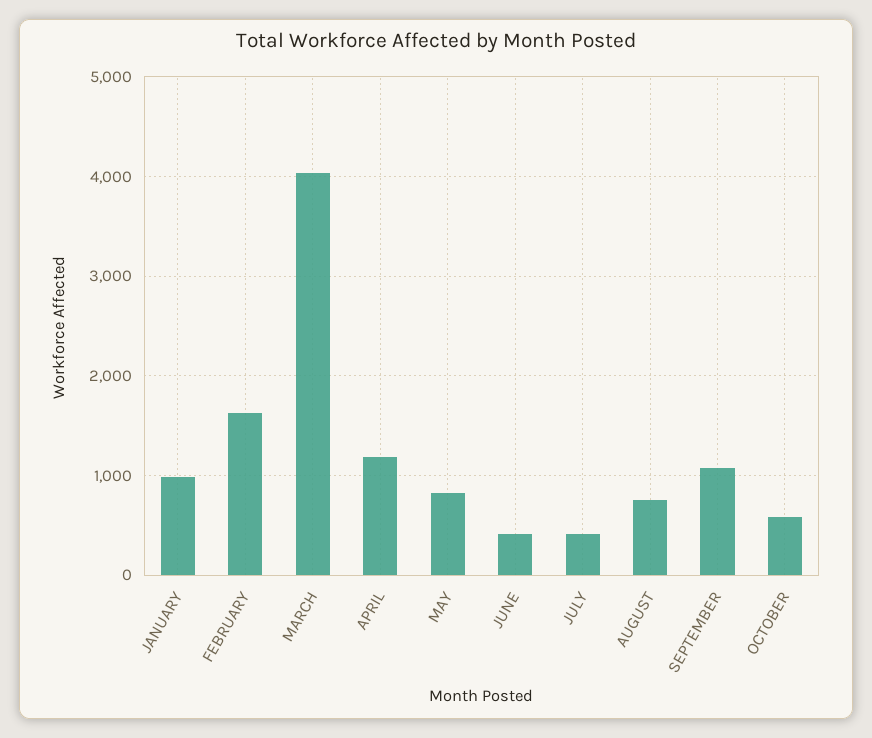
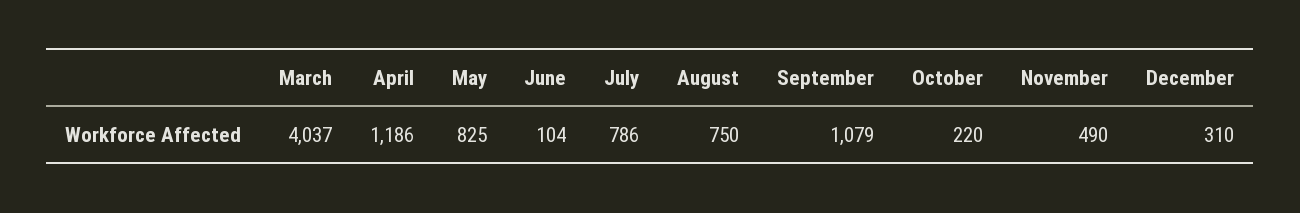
JANUARY: 1000 -> none
FEBRUARY: 1600 -> none
JUNE: 400 -> 104
JULY: 400 -> 786
OCTOBER: 600 -> 220
November: none -> 490
December: none -> 310

